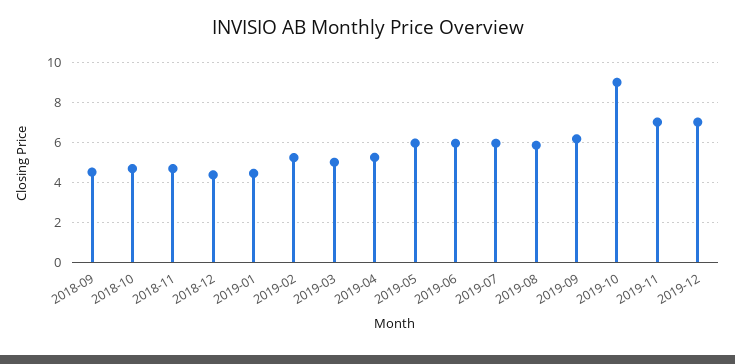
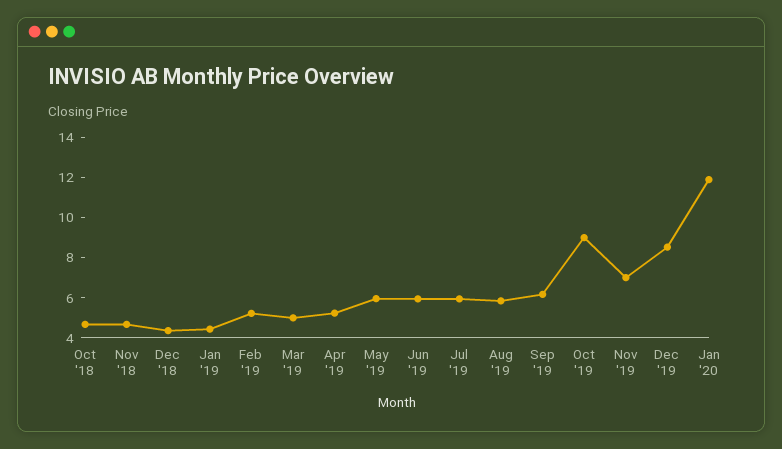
2018-09: 4.5 -> none
2019-12: 7 -> 8.5
Jan '20: none -> 12

